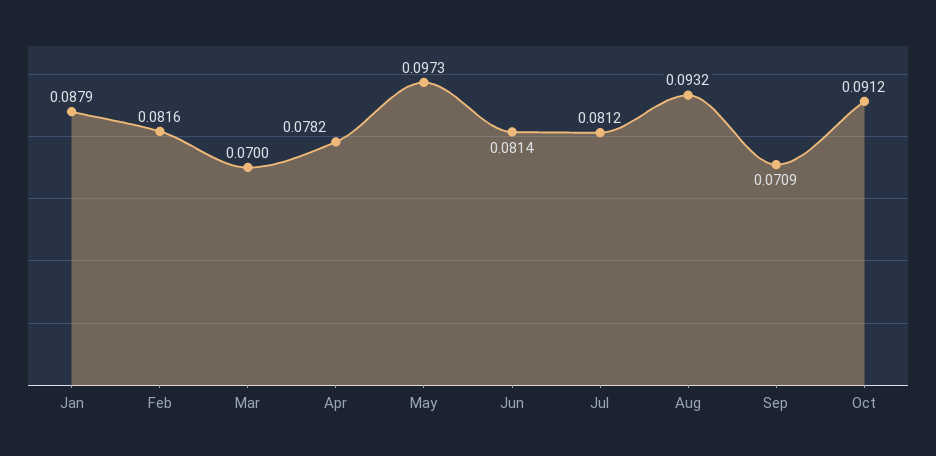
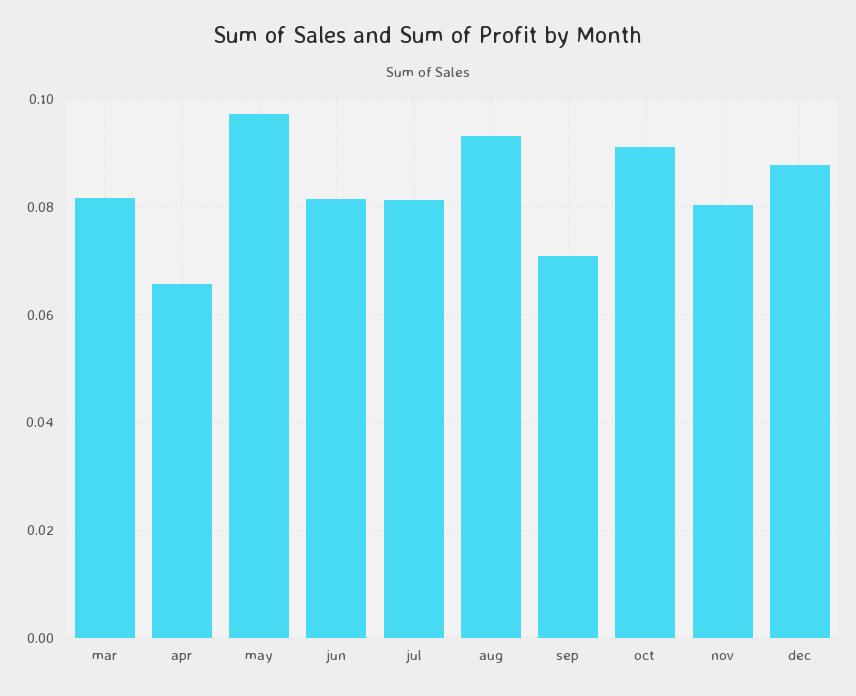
Jan: 0.0879 -> none
Feb: 0.0816 -> none
Mar: 0.07 -> 0.082
Apr: 0.0782 -> 0.066
nov: none -> 0.08
dec: none -> 0.088

